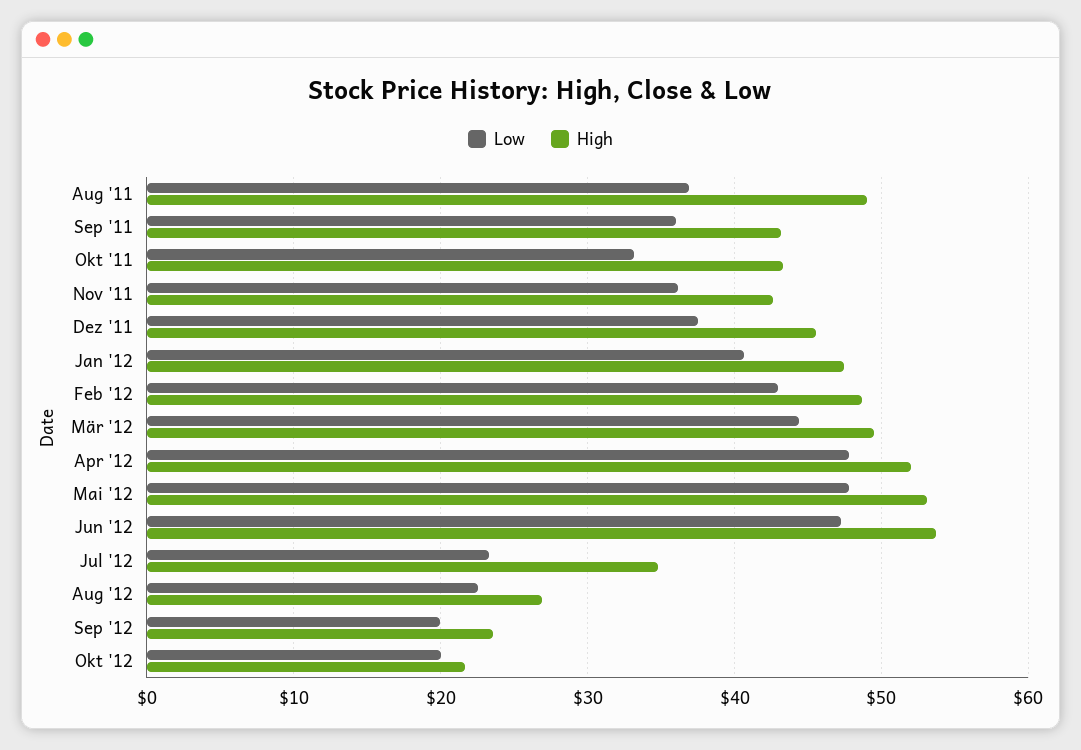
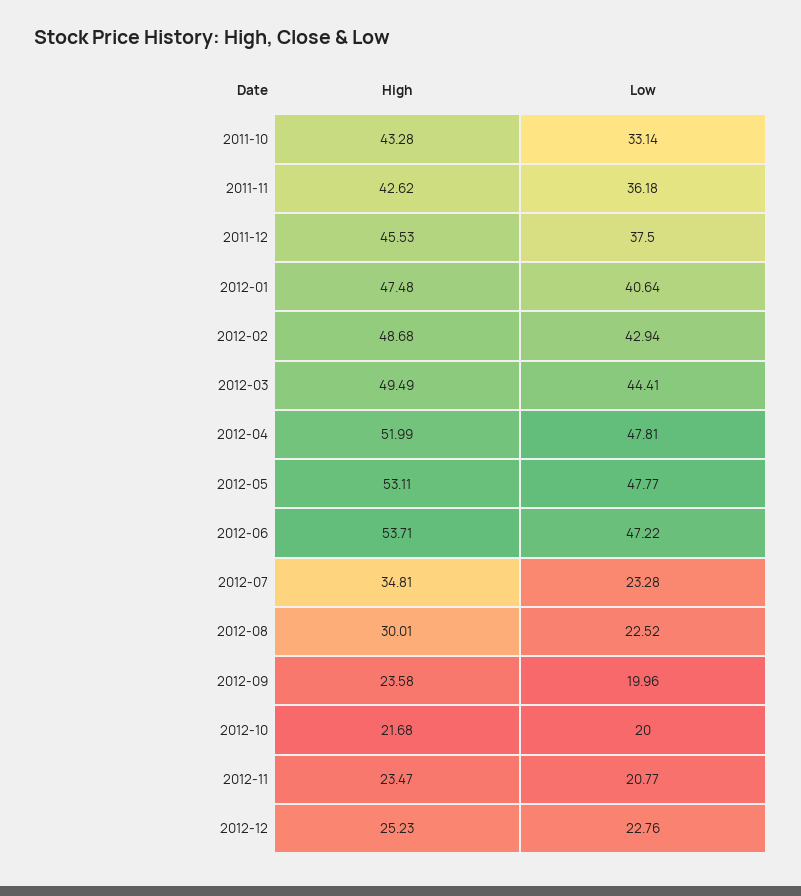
Low, Aug '11: 37 -> none
High, Aug '11: 49 -> none
Low, Sep '11: 36 -> none
High, Sep '11: 43 -> none
High, Aug '12: 27 -> 30.01
High, 2012-11: none -> 23.47
Low, 2012-11: none -> 20.77
High, 2012-12: none -> 25.23
Low, 2012-12: none -> 22.76

